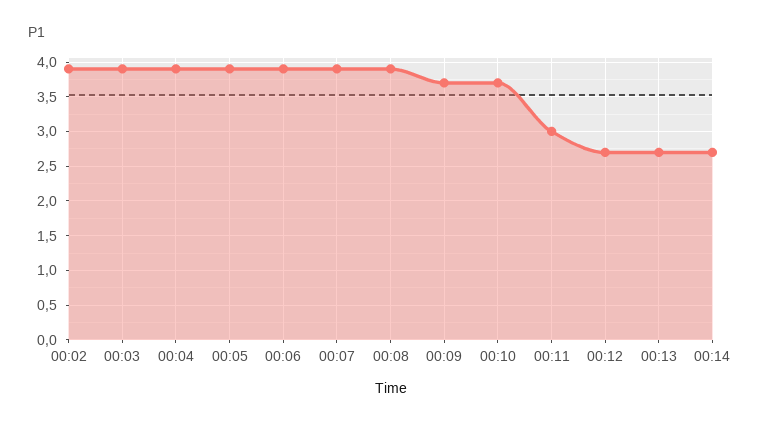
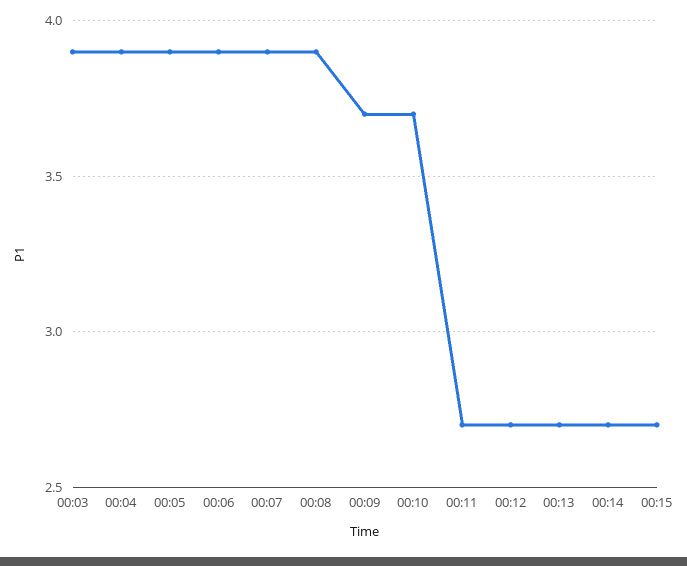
00:02: 3.9 -> none
00:11: 3 -> 2.7
00:15: none -> 2.7

